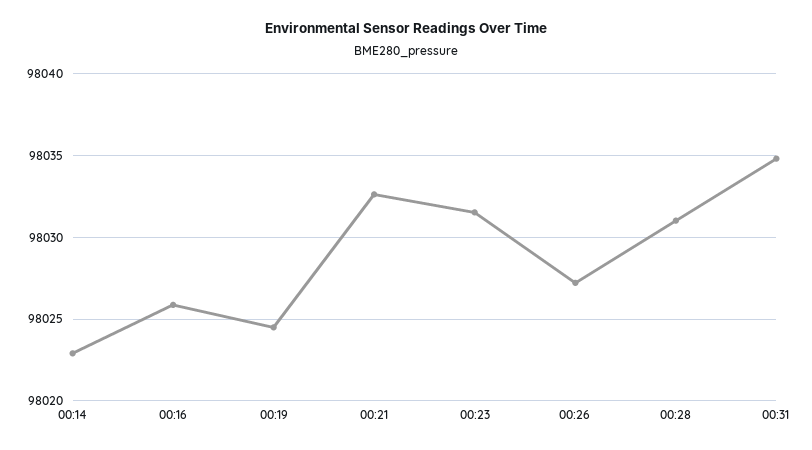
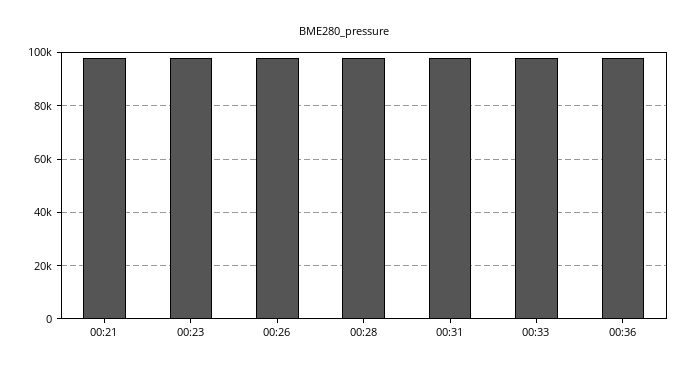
00:14: 98023 -> none
00:16: 98026 -> none
00:19: 98024.5 -> none
00:33: none -> 97500
00:36: none -> 97500

